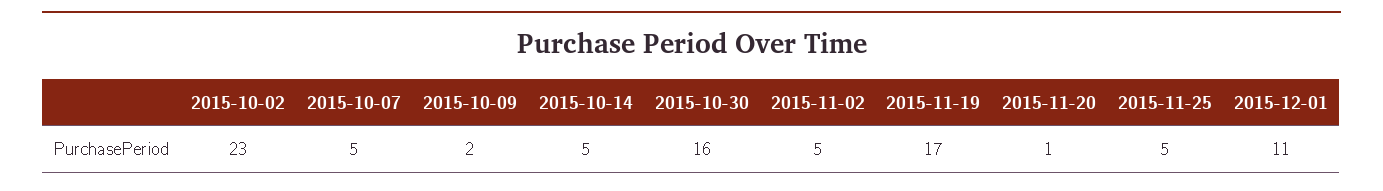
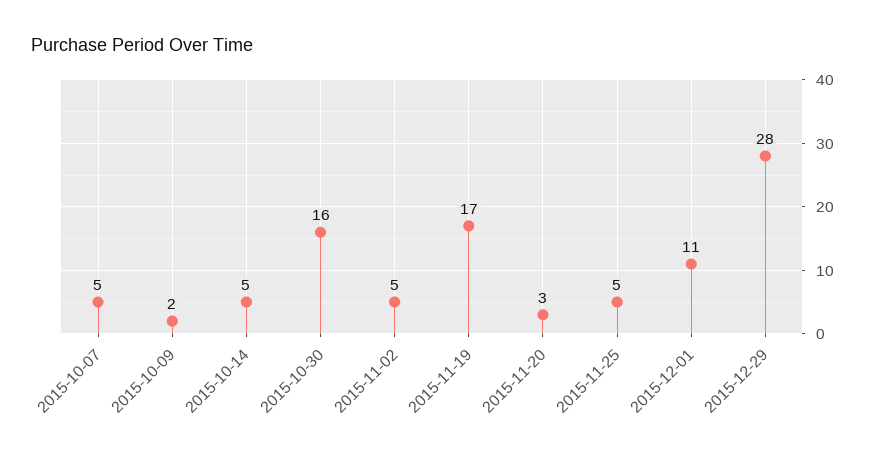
2015-10-02: 23 -> none
2015-11-20: 1 -> 3
2015-12-29: none -> 28

